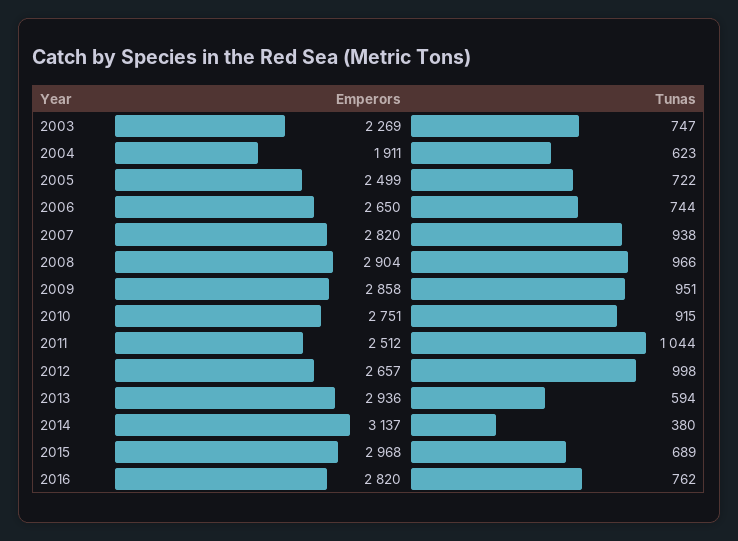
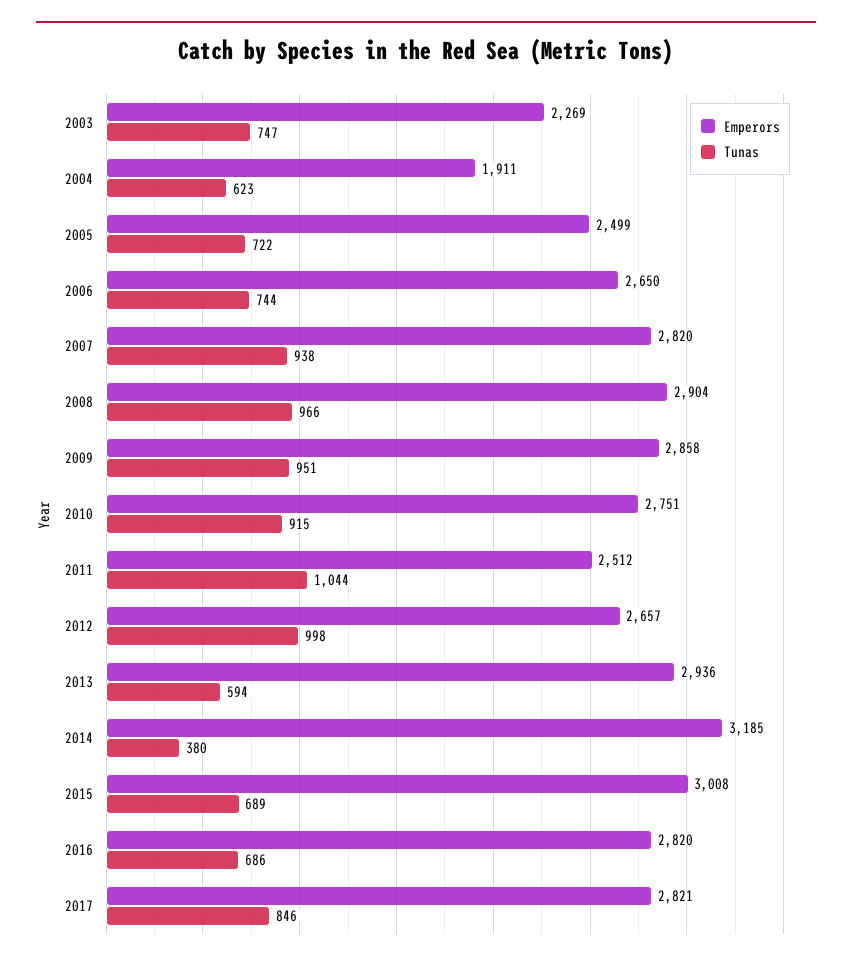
Emperors, 2014: 3137 -> 3185
Emperors, 2015: 2968 -> 3008
Tunas, 2016: 762 -> 686
Emperors, 2017: none -> 2821
Tunas, 2017: none -> 846

